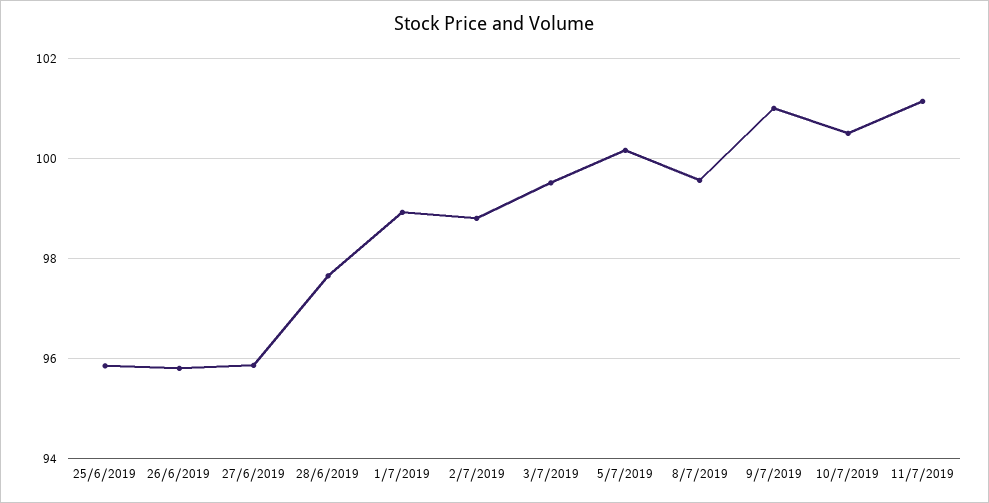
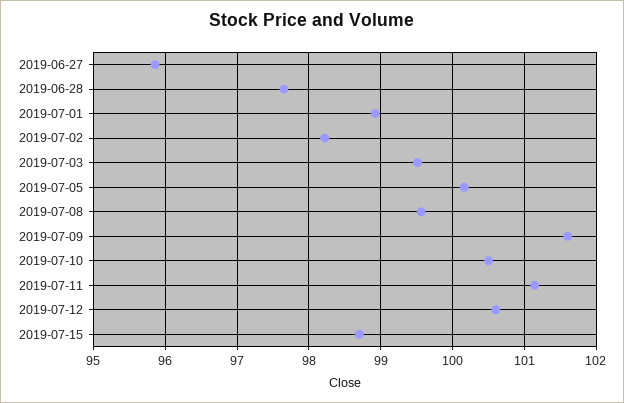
25/6/2019: 95.8 -> none
26/6/2019: 95.8 -> none
2/7/2019: 98.8 -> 98.2
9/7/2019: 101 -> 101.6
2019-07-12: none -> 100.6
2019-07-15: none -> 98.7

